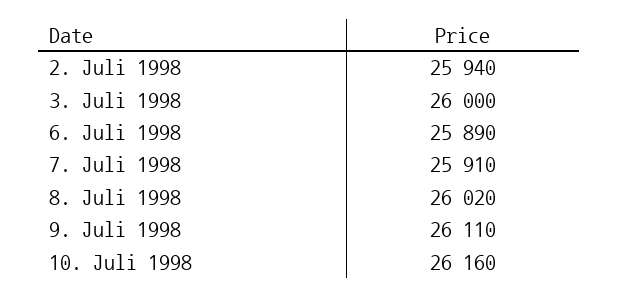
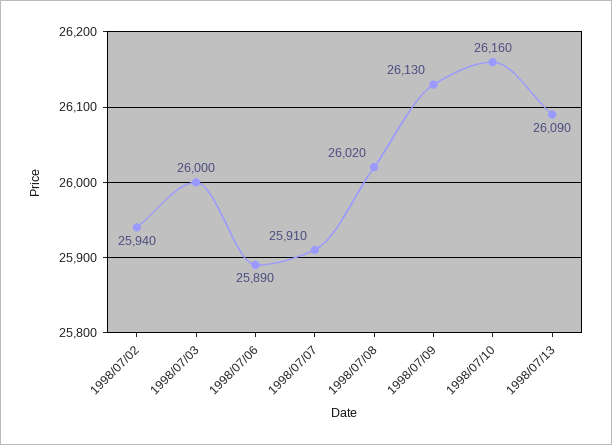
9. Juli 1998: 26110 -> 26130
1998/07/13: none -> 26090

